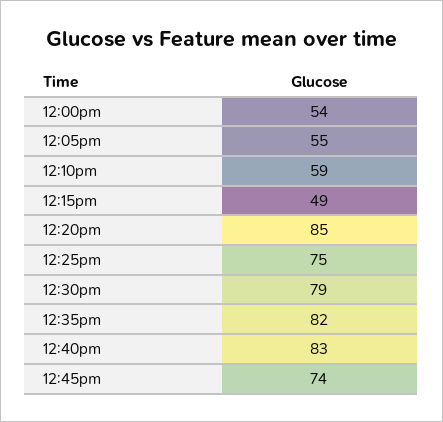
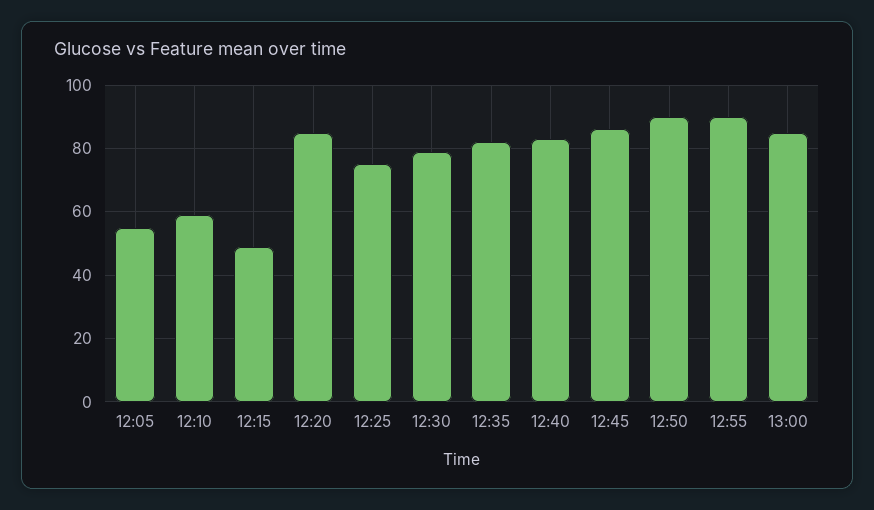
12:00pm: 54 -> none
12:45pm: 74 -> 85
12:50: none -> 90
12:55: none -> 90
13:00: none -> 85

